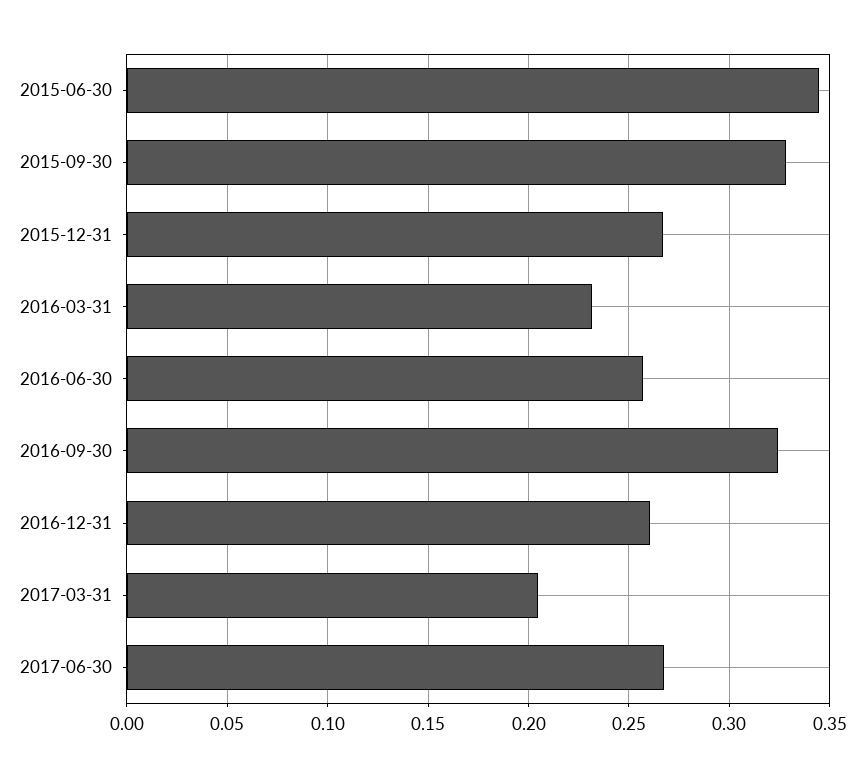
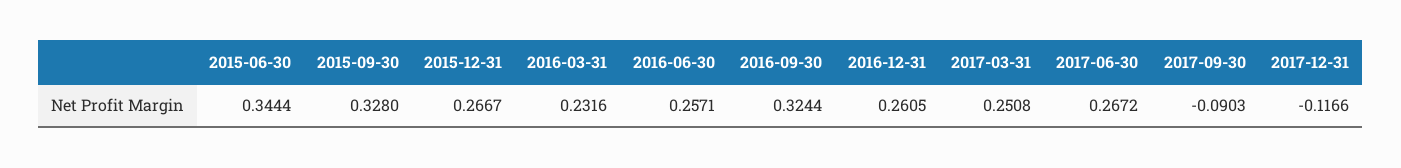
2017-03-31: 0.205 -> 0.2508
2017-09-30: none -> -0.0903
2017-12-31: none -> -0.1166

